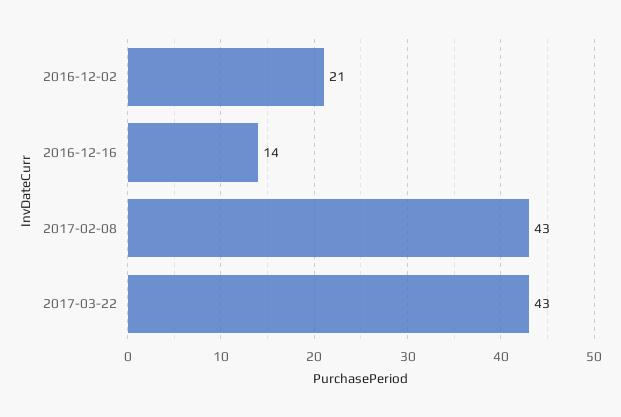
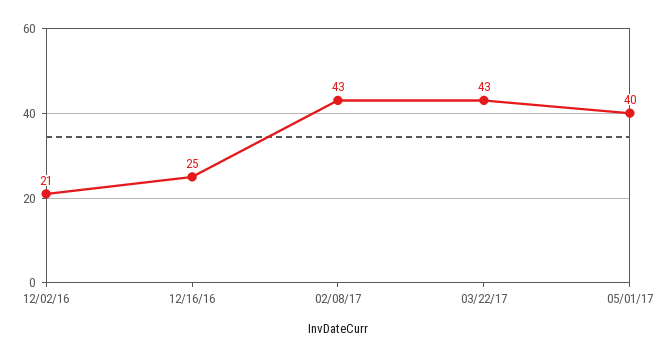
2016-12-16: 14 -> 25
05/01/17: none -> 40

